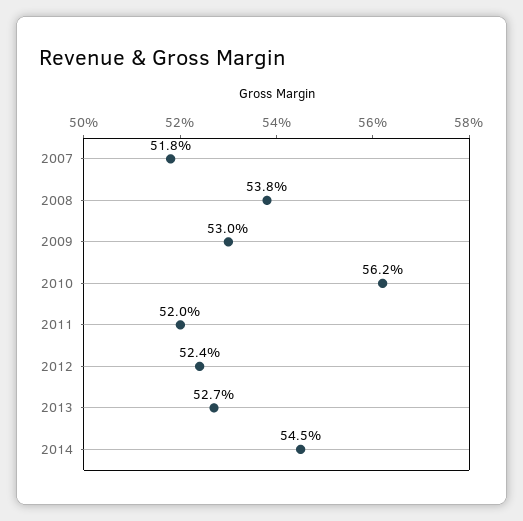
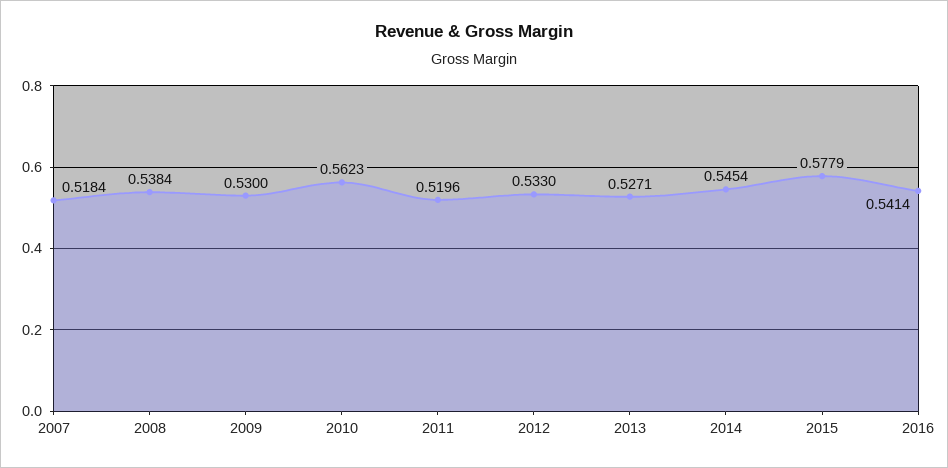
2012: 0.524 -> 0.533
2015: none -> 0.5779
2016: none -> 0.5414

